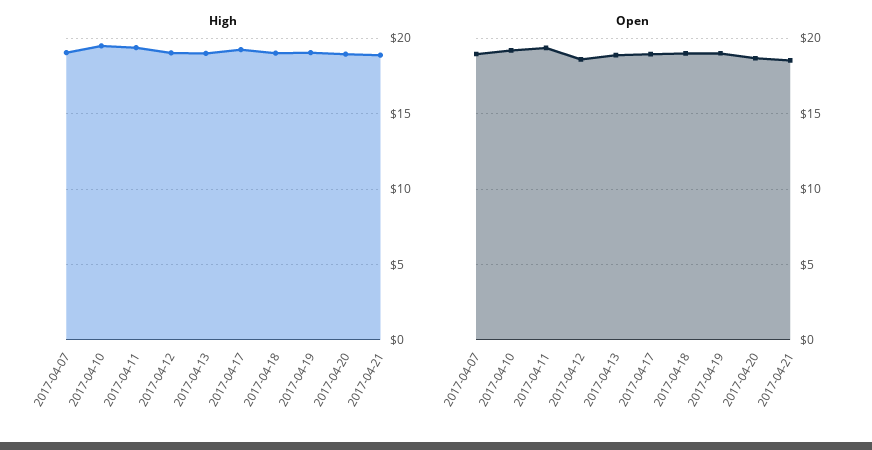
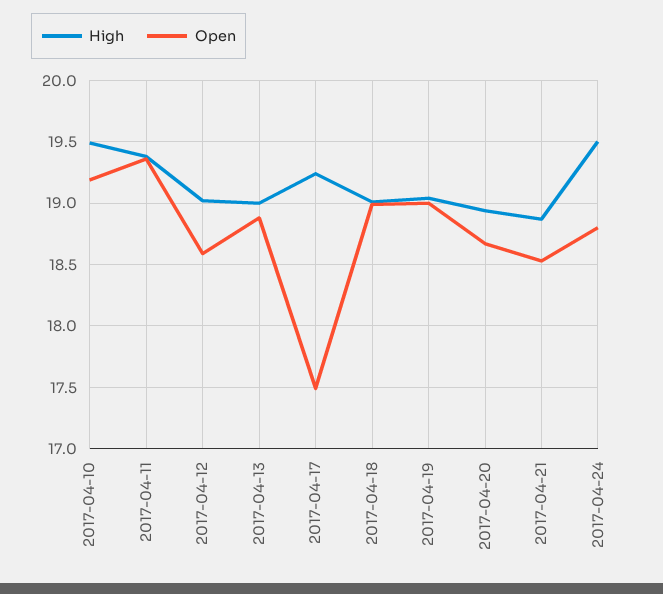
High, 2017-04-07: 19 -> none
Open, 2017-04-07: 19 -> none
Open, 2017-04-17: 19 -> 17.5
High, 2017-04-24: none -> 19.5
Open, 2017-04-24: none -> 18.8

